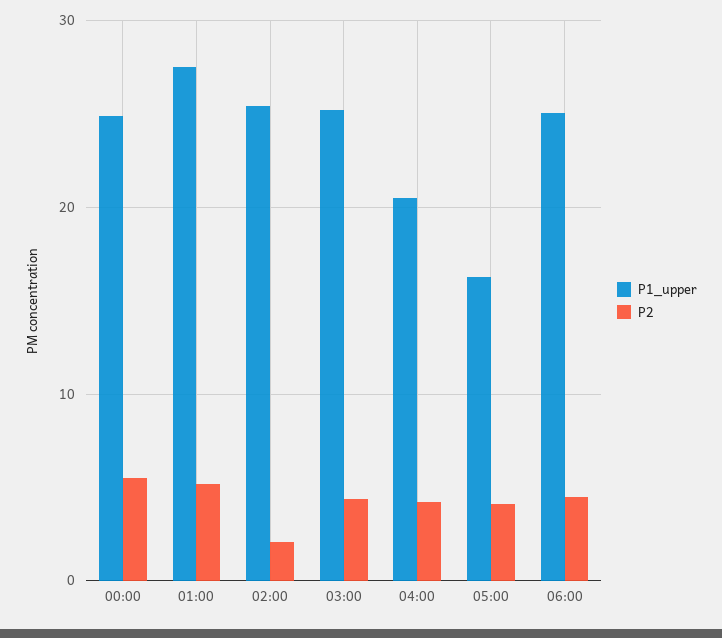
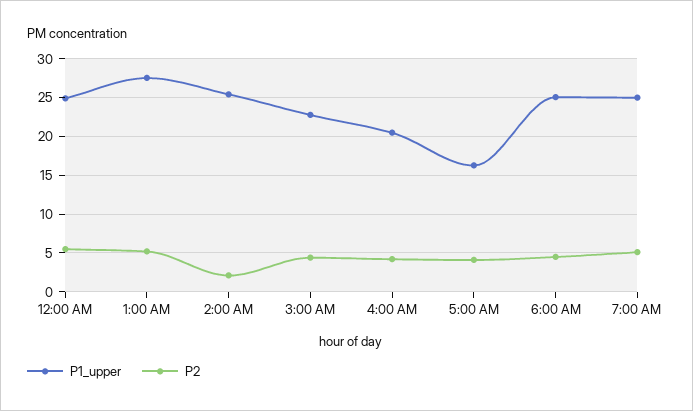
P1_upper, 03:00: 25 -> 23
P1_upper, 7:00 AM: none -> 25
P2, 7:00 AM: none -> 5

